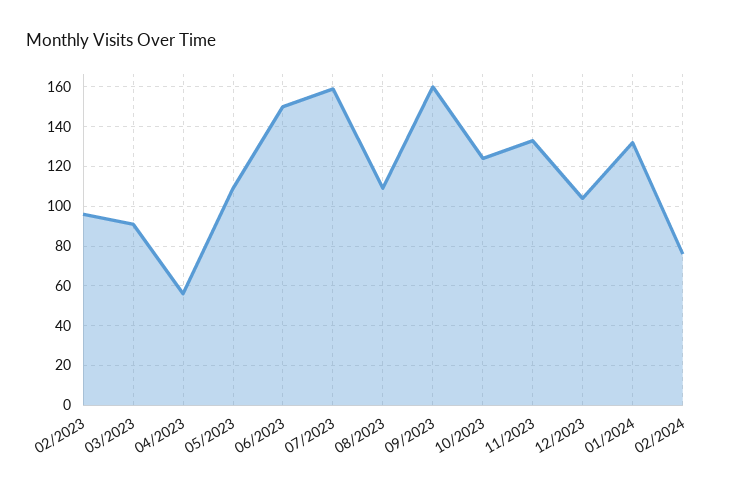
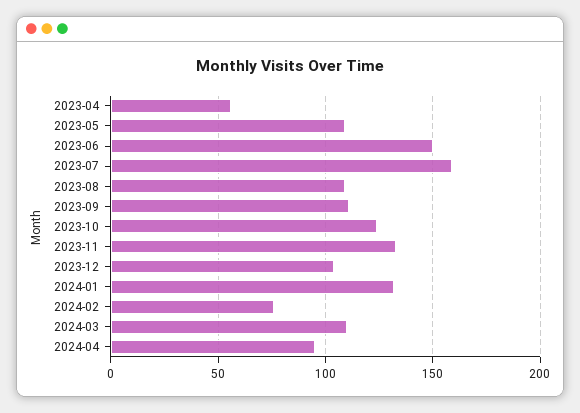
02/2023: 95 -> none
03/2023: 90 -> none
09/2023: 160 -> 110
2024-03: none -> 110
2024-04: none -> 95

